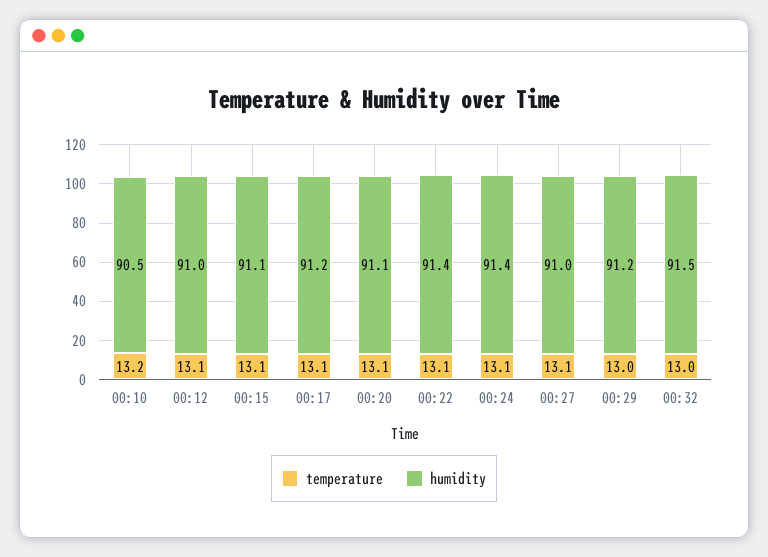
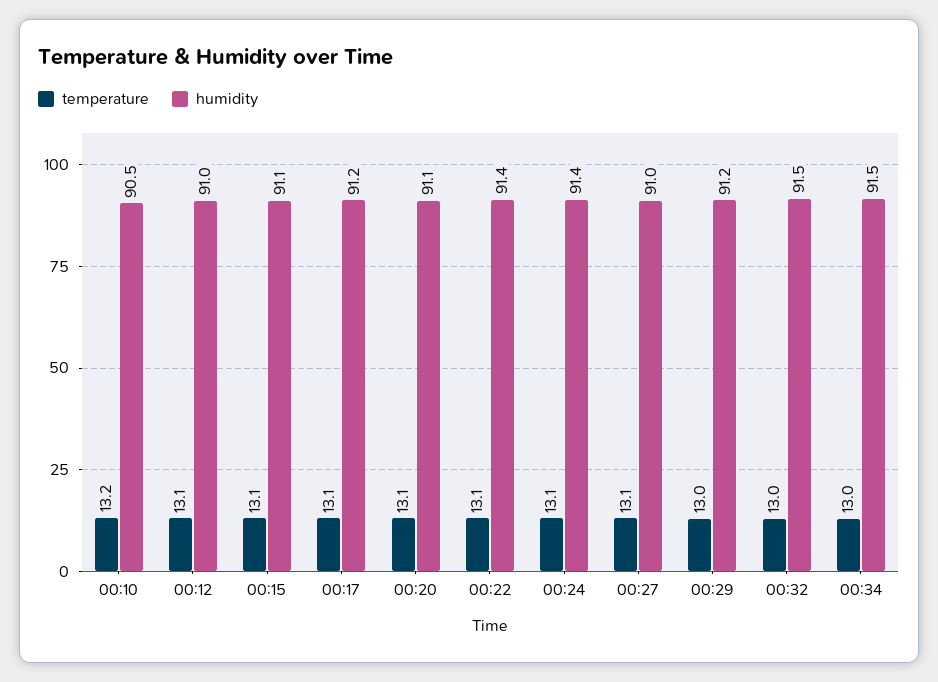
temperature, 00:34: none -> 13
humidity, 00:34: none -> 91.5

